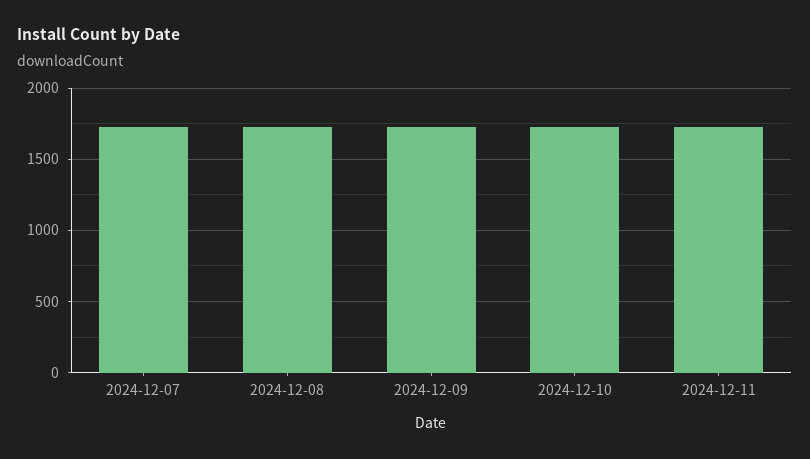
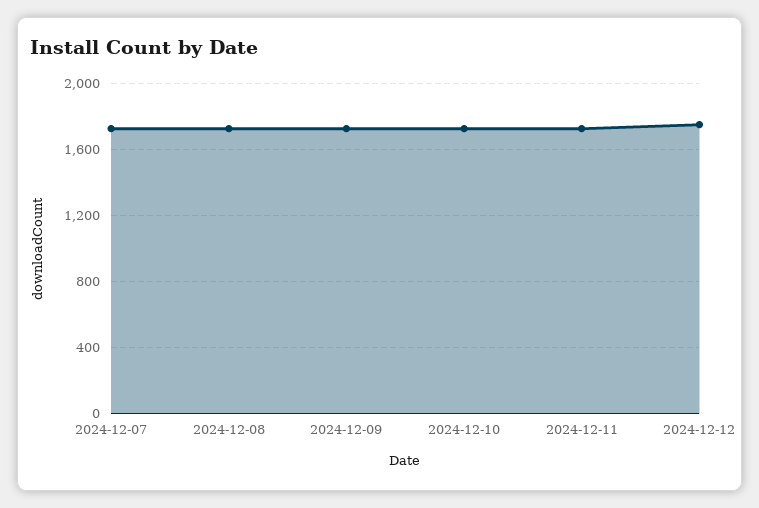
2024-12-12: none -> 1750

